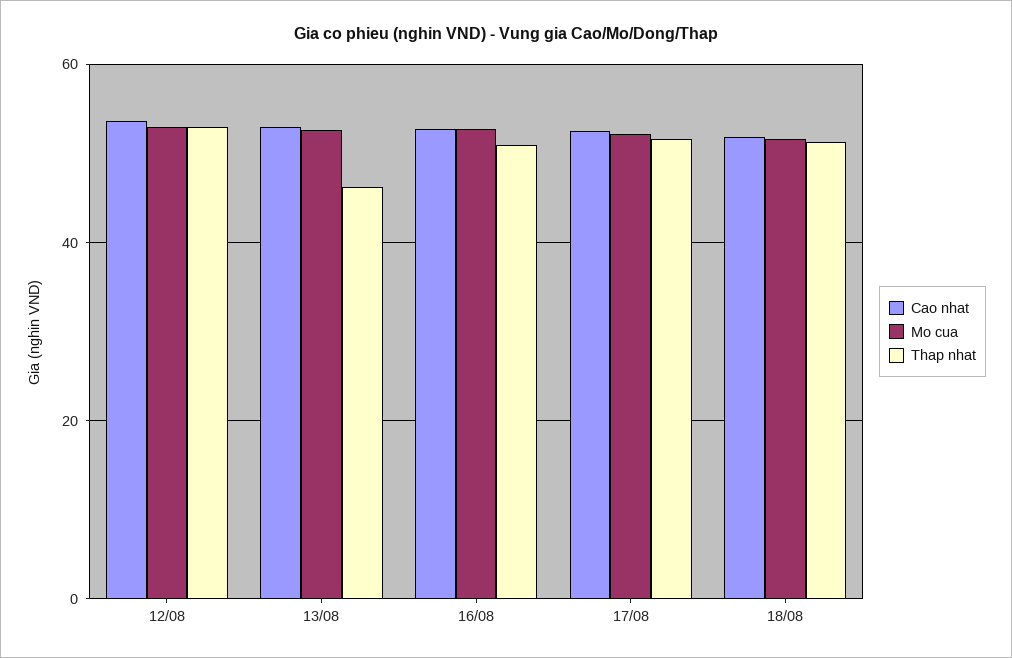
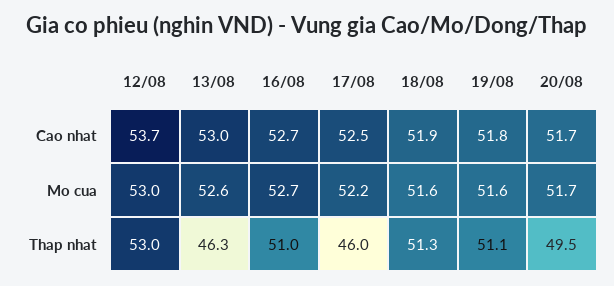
Thap nhat, 17/08: 52 -> 46
Cao nhat, 19/08: none -> 51.8
Cao nhat, 20/08: none -> 51.7
Mo cua, 19/08: none -> 51.6
Mo cua, 20/08: none -> 51.7
Thap nhat, 19/08: none -> 51.1
Thap nhat, 20/08: none -> 49.5

